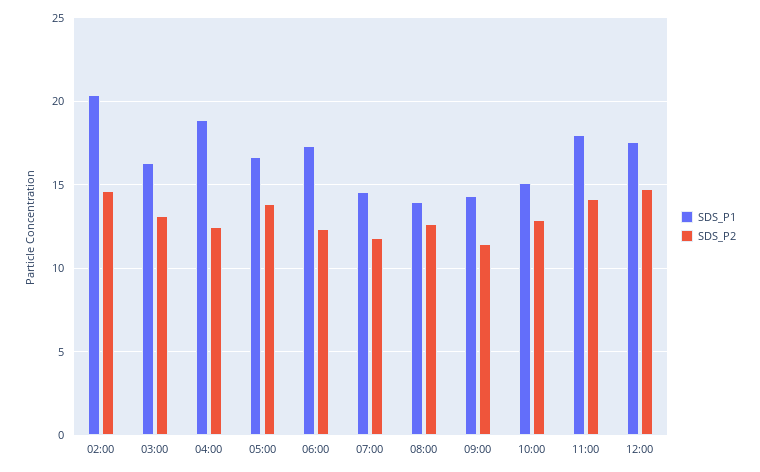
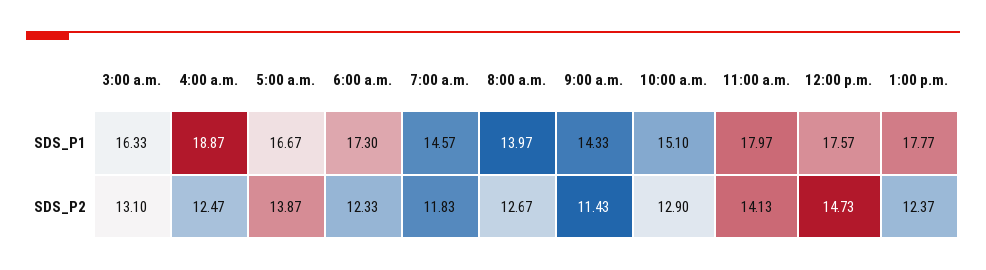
SDS_P1, 02:00: 20.5 -> none
SDS_P2, 02:00: 14.5 -> none
SDS_P1, 1:00 p.m.: none -> 17.77
SDS_P2, 1:00 p.m.: none -> 12.37

